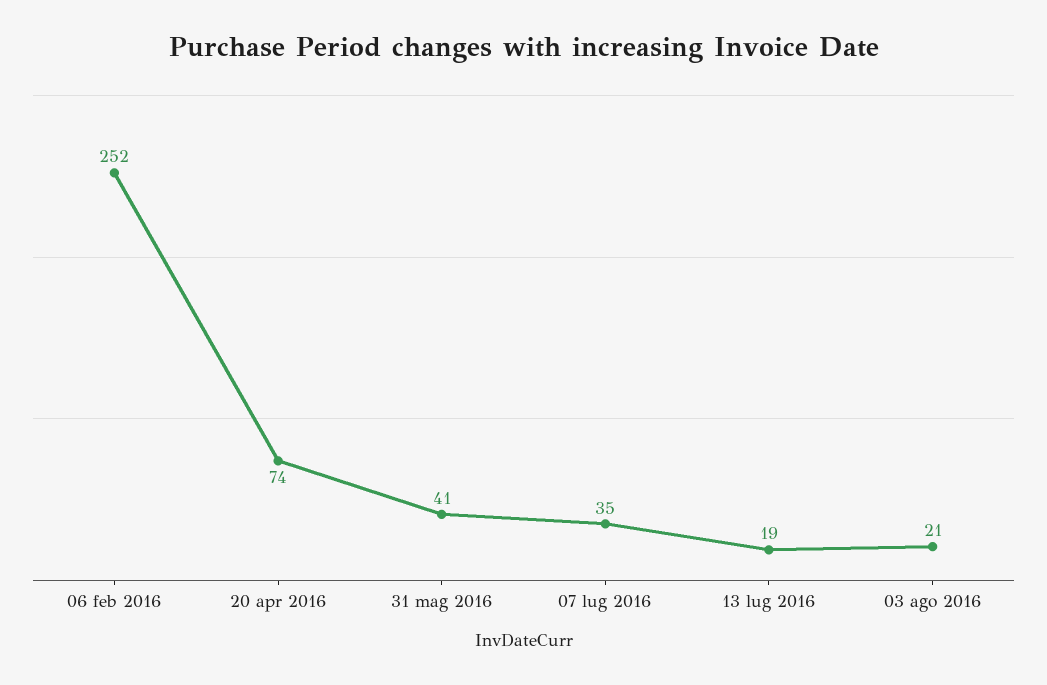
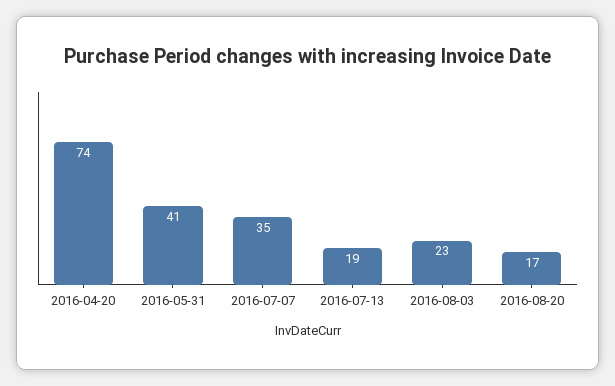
06 feb 2016: 252 -> none
03 ago 2016: 21 -> 23
2016-08-20: none -> 17

